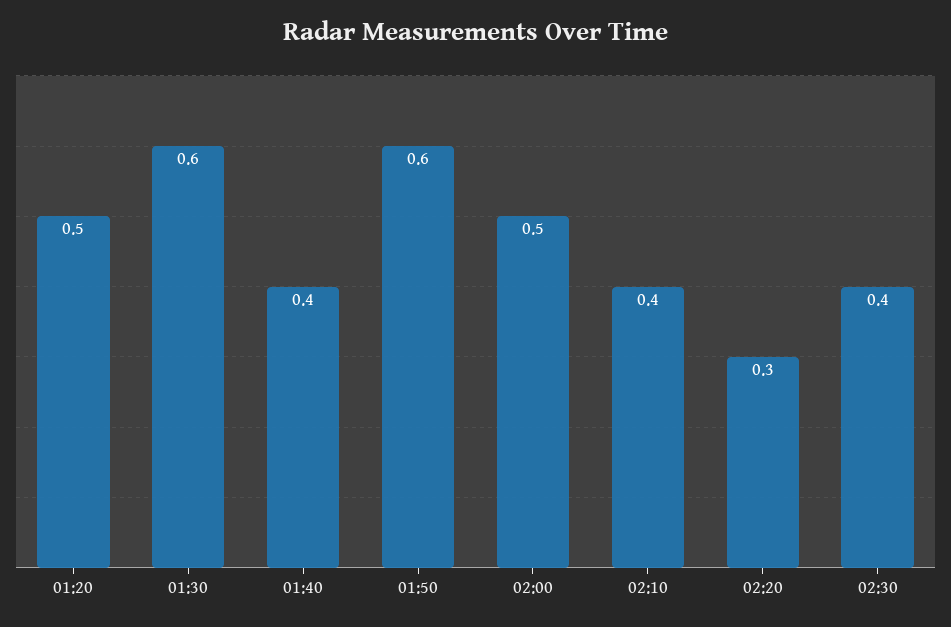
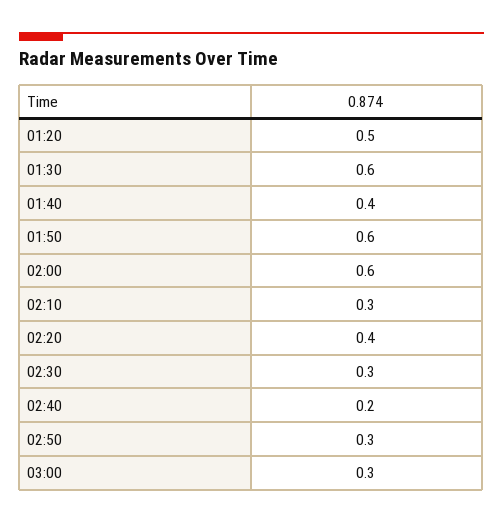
02:00: 0.5 -> 0.6
02:10: 0.4 -> 0.3
02:20: 0.3 -> 0.4
02:30: 0.4 -> 0.3
02:40: none -> 0.2
02:50: none -> 0.3
03:00: none -> 0.3

